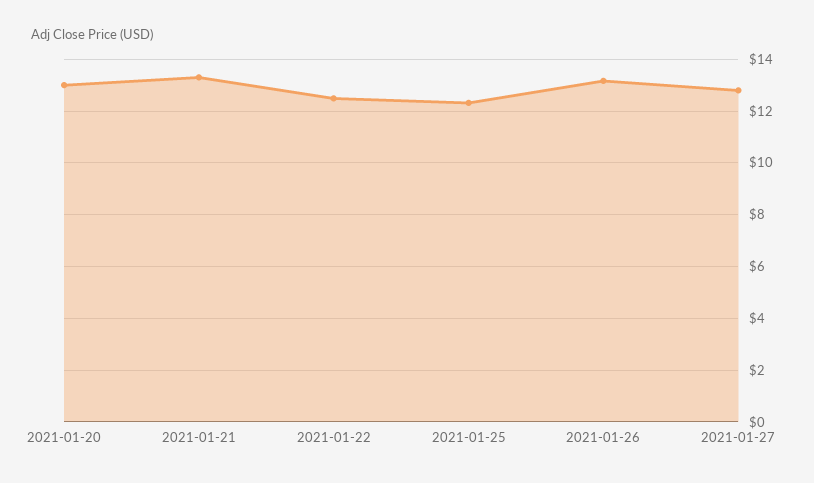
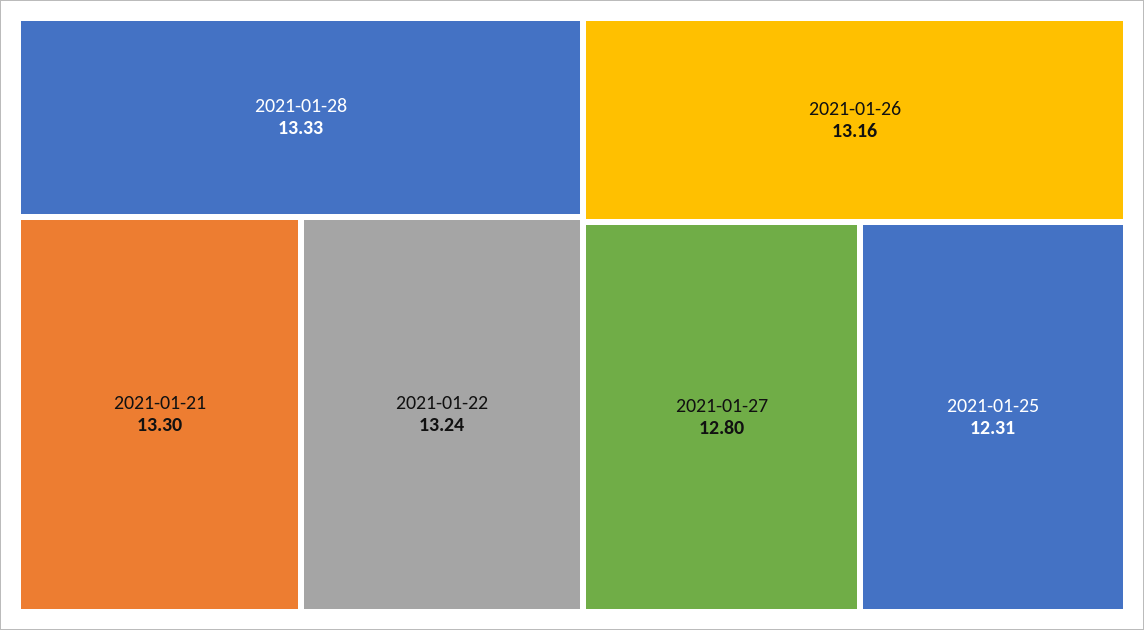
2021-01-20: 13 -> none
2021-01-22: 12.5 -> 13.24
2021-01-28: none -> 13.33

